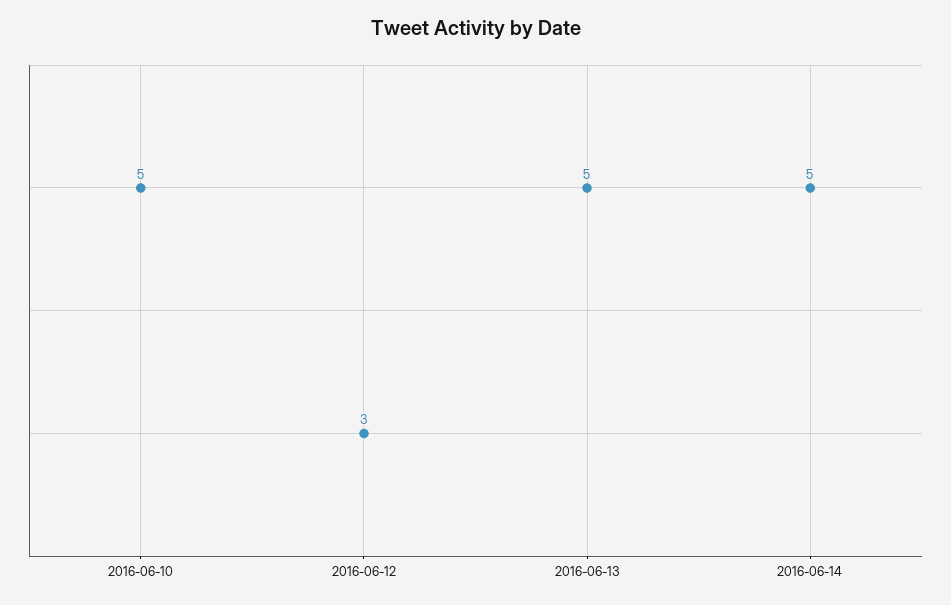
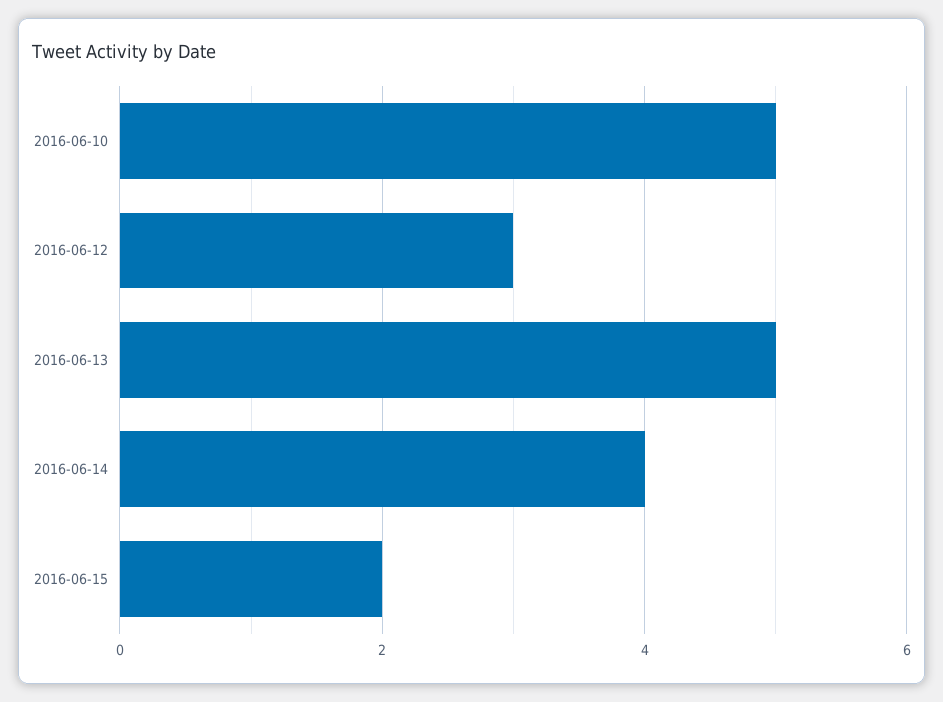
2016-06-14: 5 -> 4
2016-06-15: none -> 2

